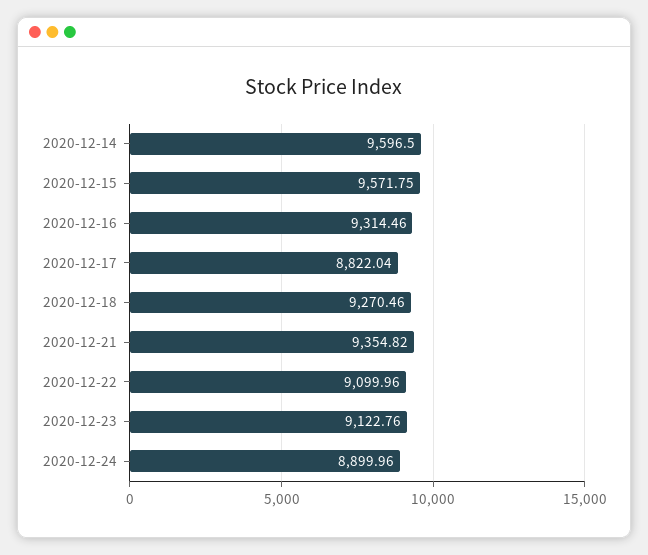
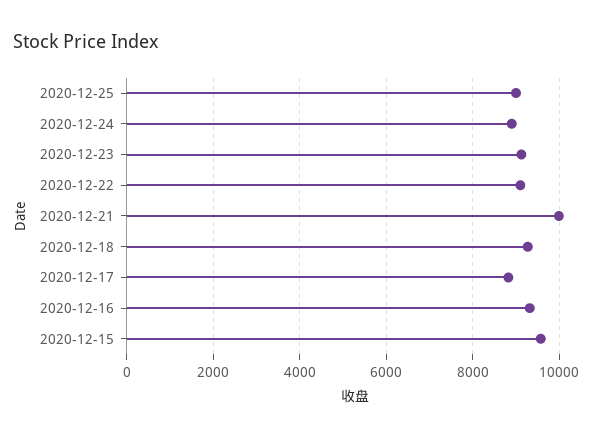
2020-12-14: 9596.5 -> none
2020-12-21: 9354.82 -> 10000
2020-12-25: none -> 9000

